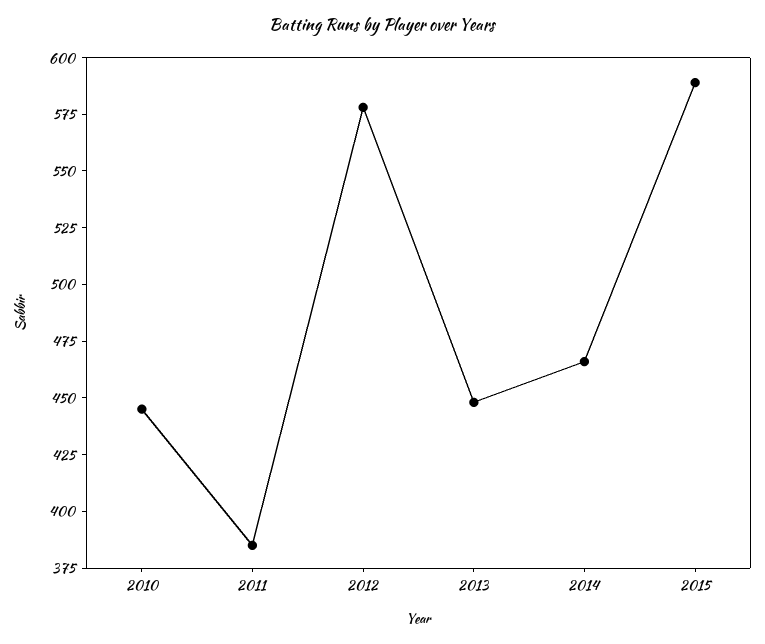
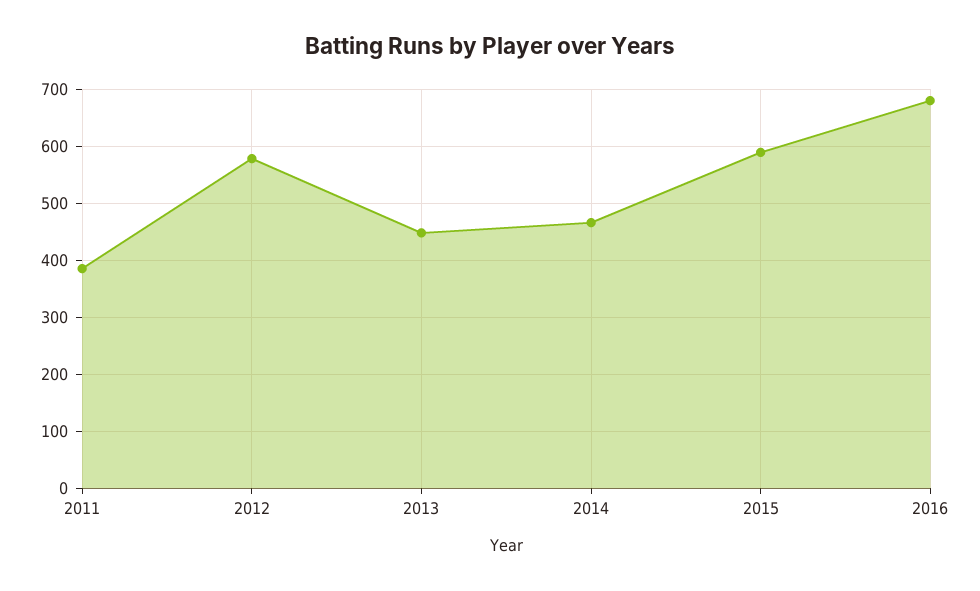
2010: 445 -> none
2016: none -> 680

